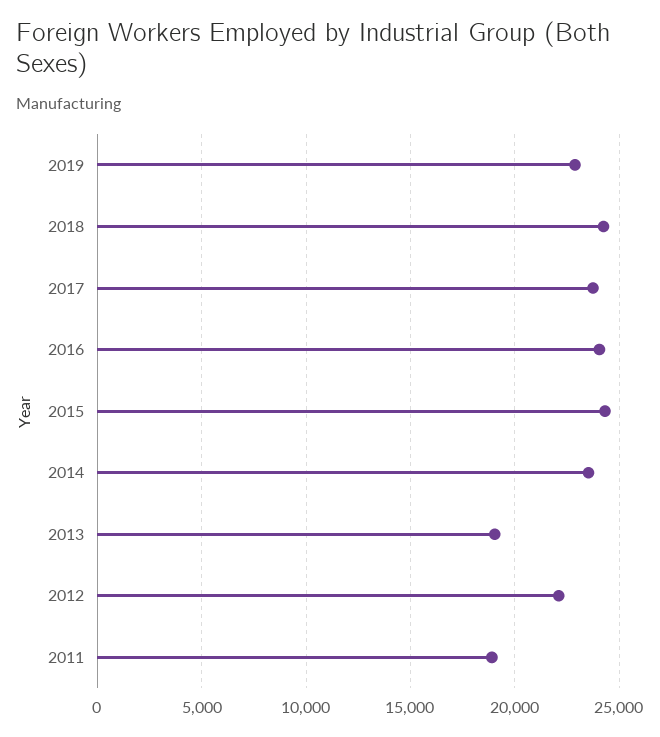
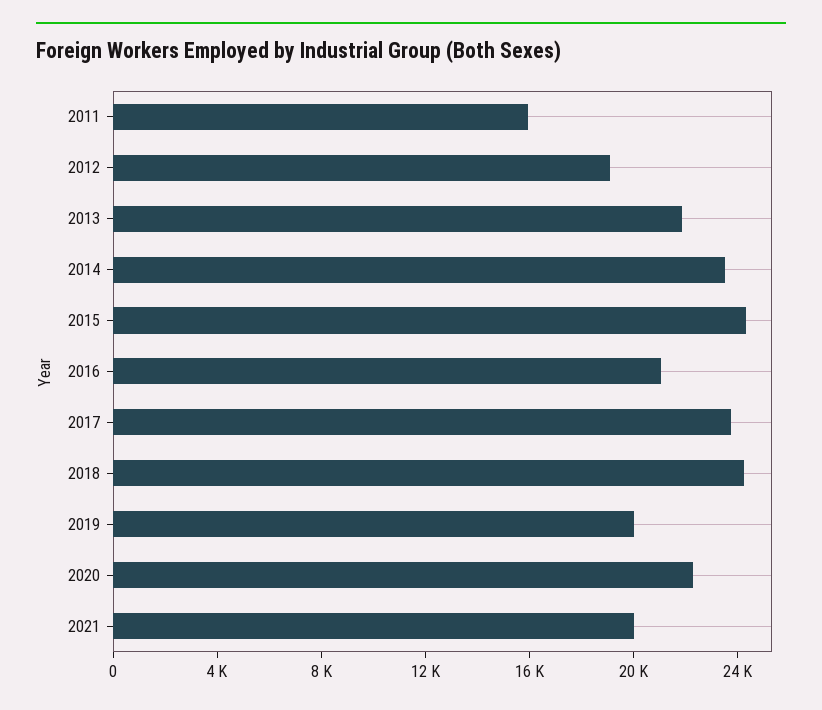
2019: 23000 -> 20000
2016: 24000 -> 21000
2013: 19000 -> 22000
2012: 22000 -> 19000
2011: 19000 -> 16000
2020: none -> 22000
2021: none -> 20000

